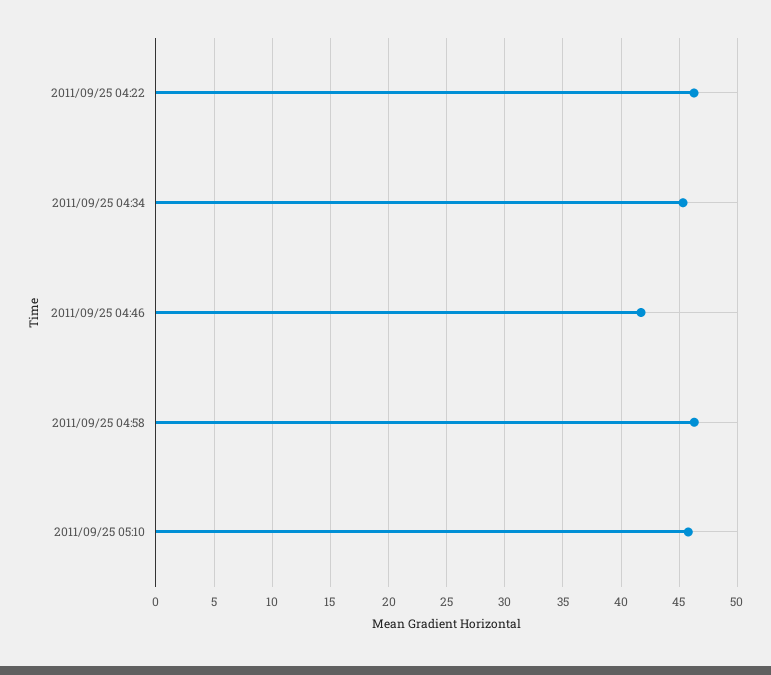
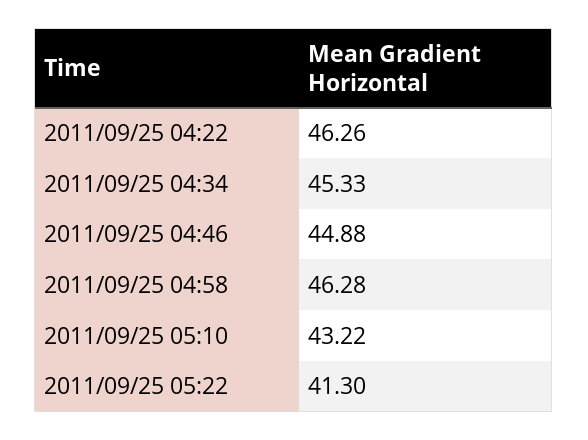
2011/09/25 04:46: 42 -> 44.88
2011/09/25 05:10: 46 -> 43.22
2011/09/25 05:22: none -> 41.3

